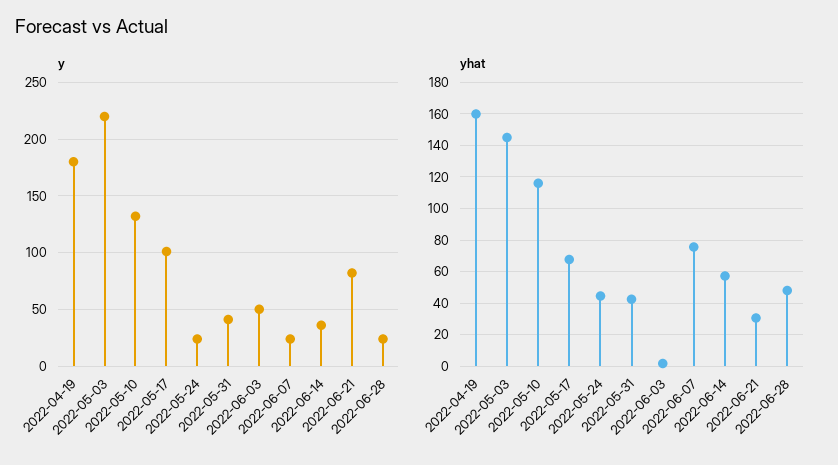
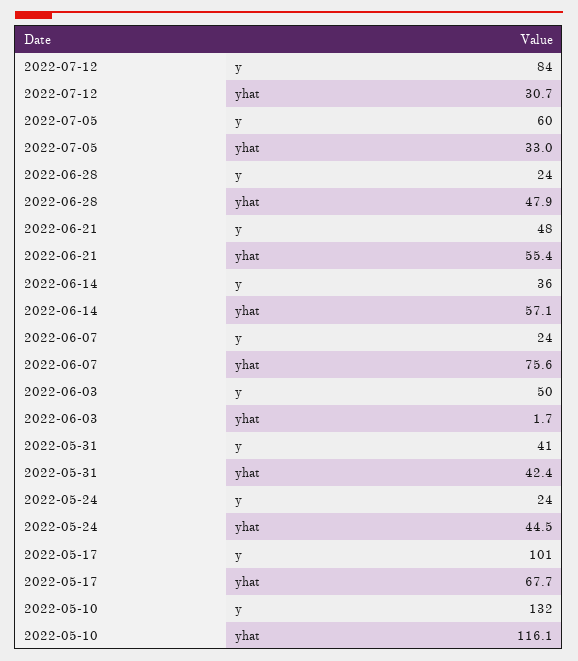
y, 2022-04-19: 180 -> none
y, 2022-05-03: 220 -> none
y, 2022-06-21: 80 -> 48
yhat, 2022-04-19: 160 -> none
yhat, 2022-05-03: 145 -> none
yhat, 2022-06-21: 30 -> 55.4
y, 2022-07-12: none -> 84
yhat, 2022-07-12: none -> 30.7
y, 2022-07-05: none -> 60
yhat, 2022-07-05: none -> 33

